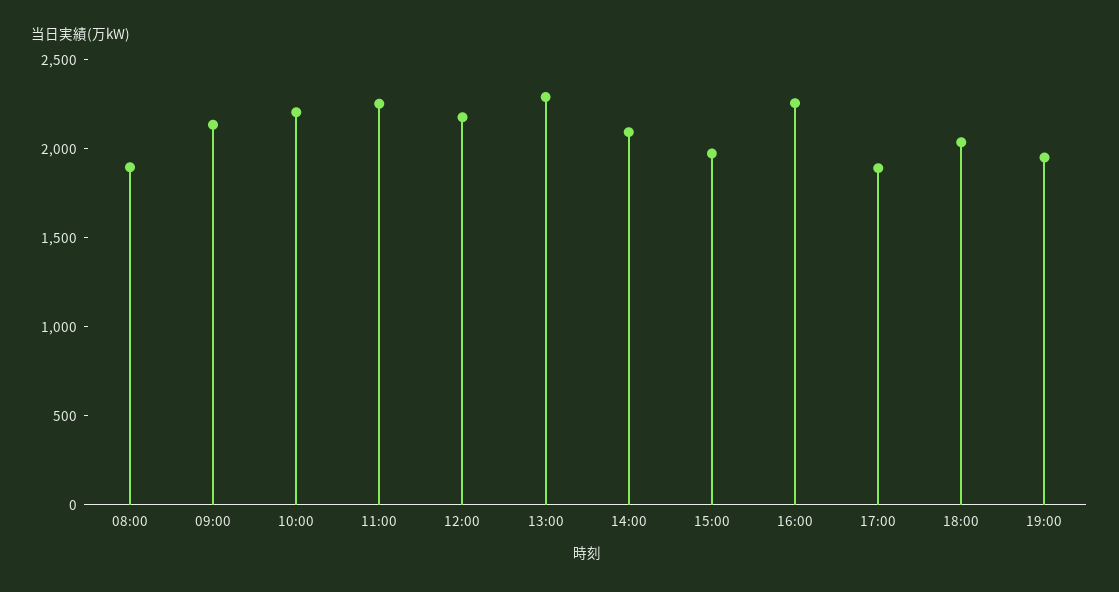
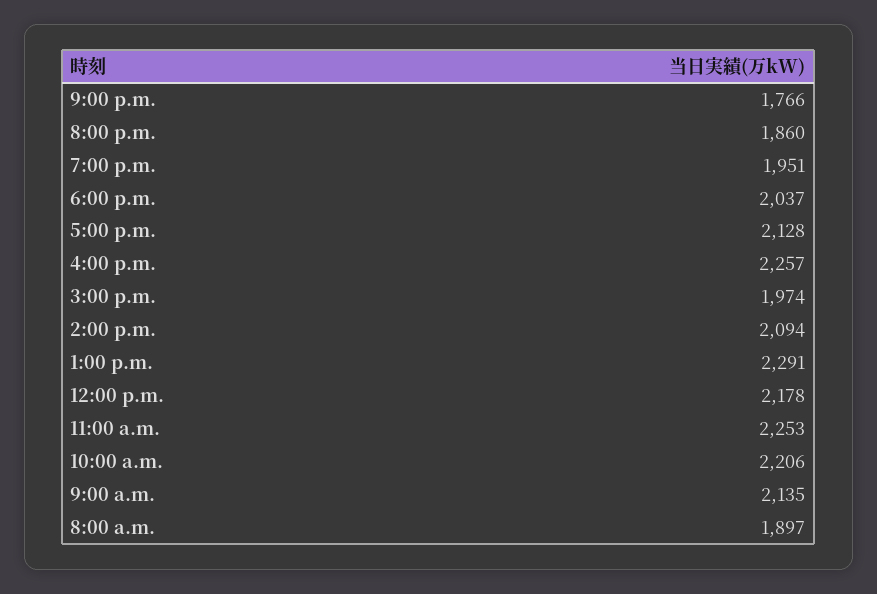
17:00: 1900 -> 2128
9:00 p.m.: none -> 1766
8:00 p.m.: none -> 1860

